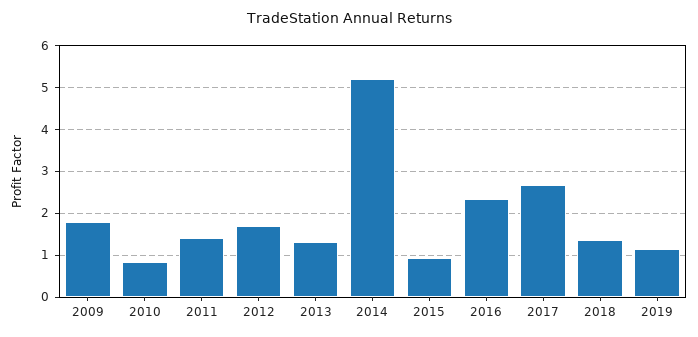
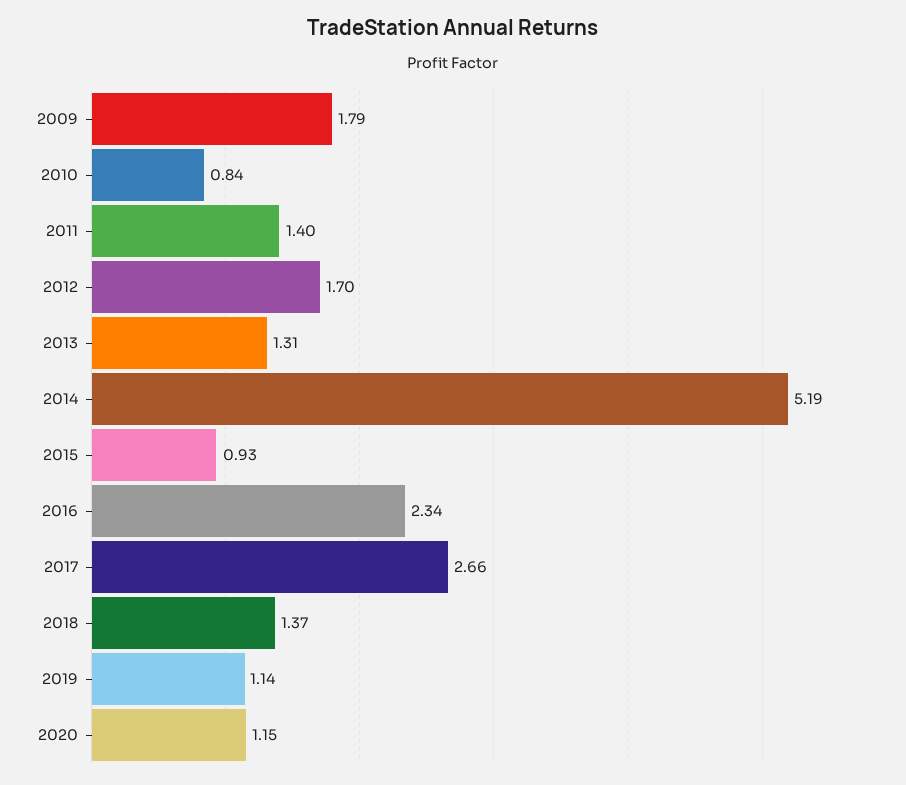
2020: none -> 1.15

